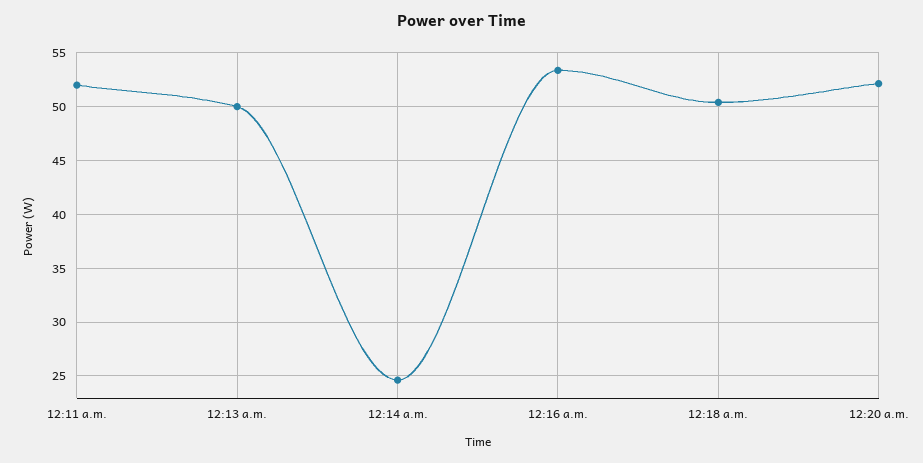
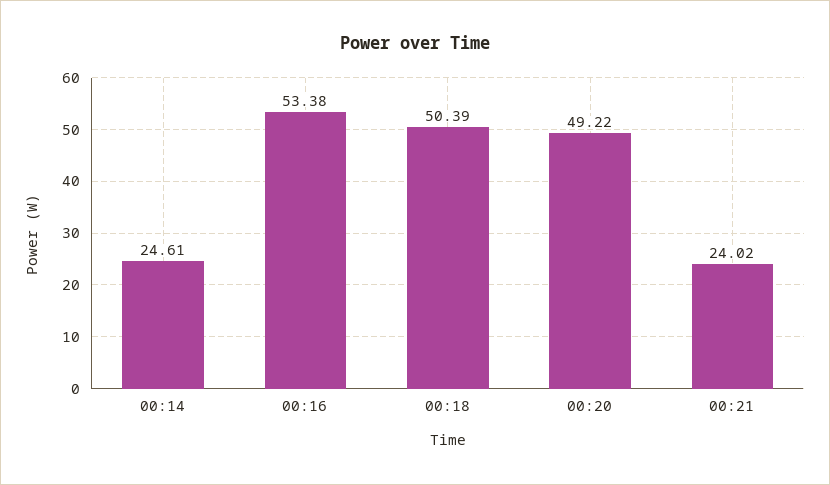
12:11 a.m.: 52 -> none
12:13 a.m.: 50 -> none
12:20 a.m.: 52 -> 49.22
00:21: none -> 24.02

